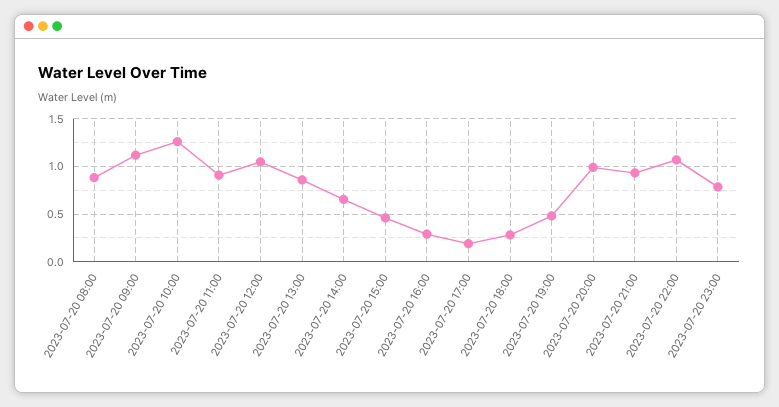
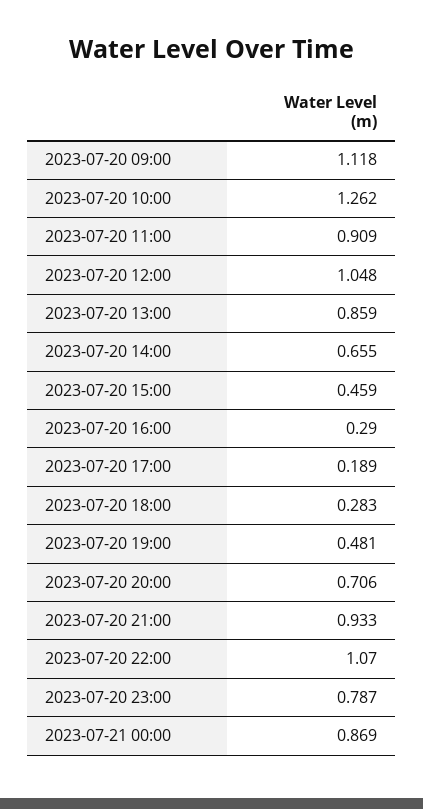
2023-07-20 08:00: 0.9 -> none
2023-07-20 20:00: 1 -> 0.706
2023-07-21 00:00: none -> 0.869

